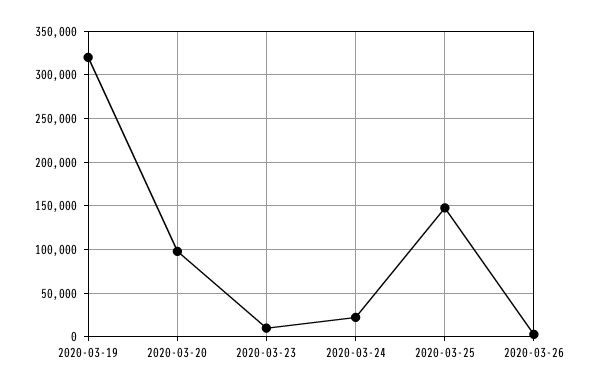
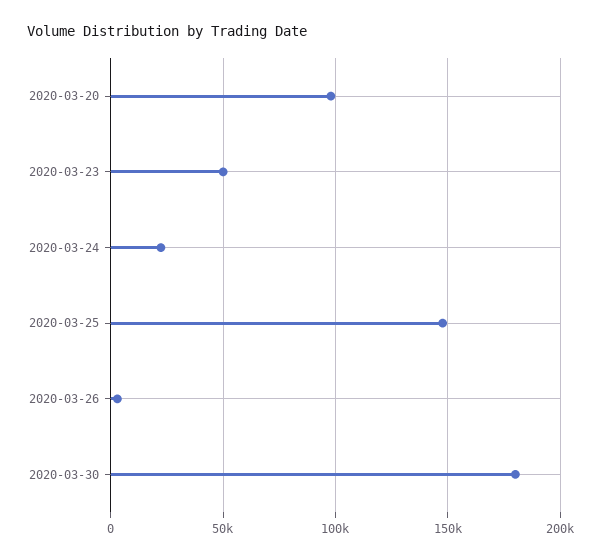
2020-03-19: 320000 -> none
2020-03-23: 10000 -> 50000
2020-03-30: none -> 180000

